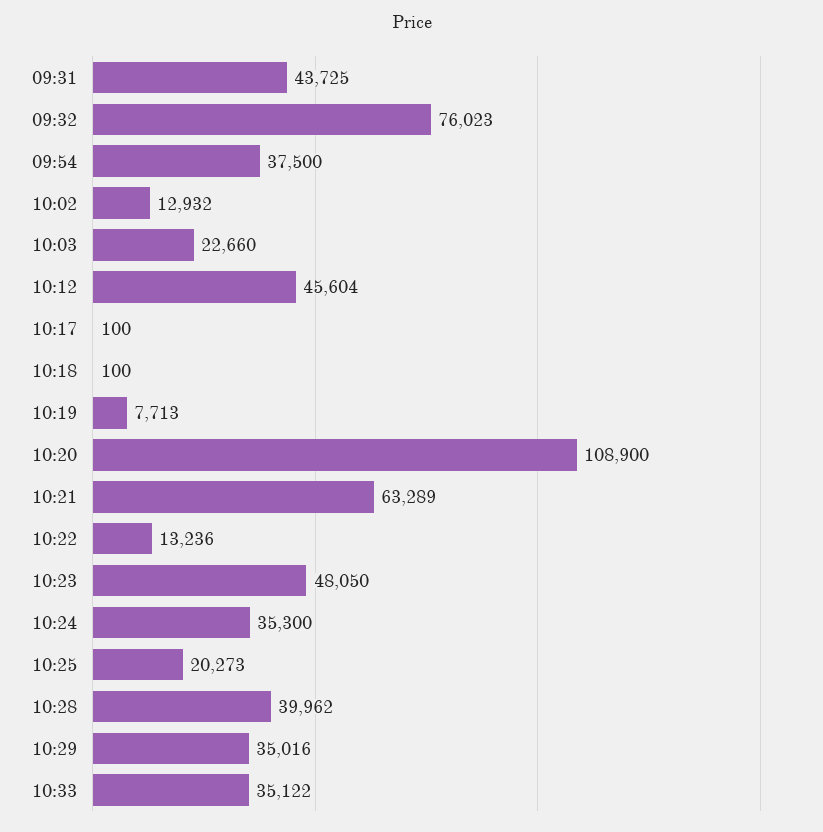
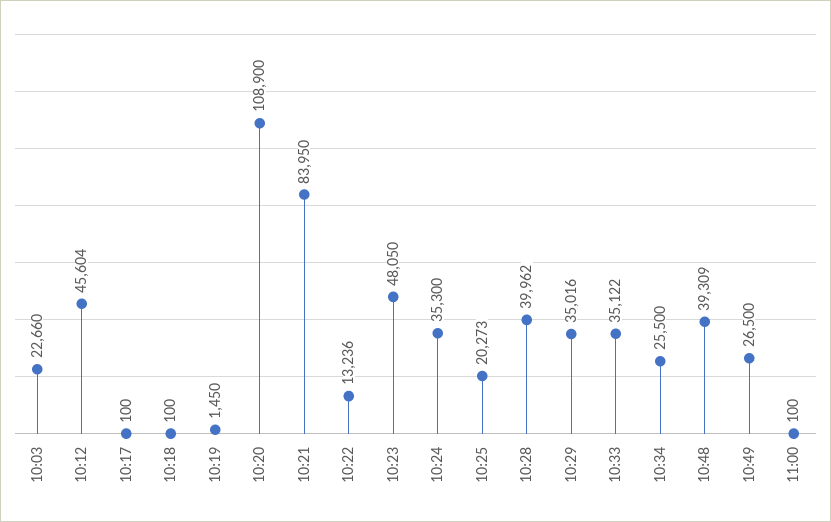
09:31: 43725 -> none
09:32: 76023 -> none
09:54: 37500 -> none
10:02: 12932 -> none
10:19: 7713 -> 1450
10:21: 63289 -> 83950
10:34: none -> 25500
10:48: none -> 39309
10:49: none -> 26500
11:00: none -> 100

